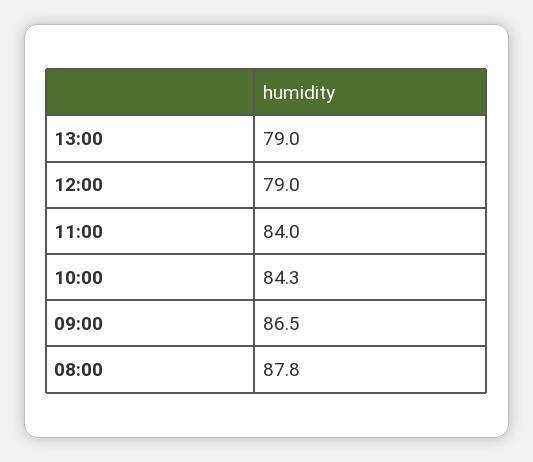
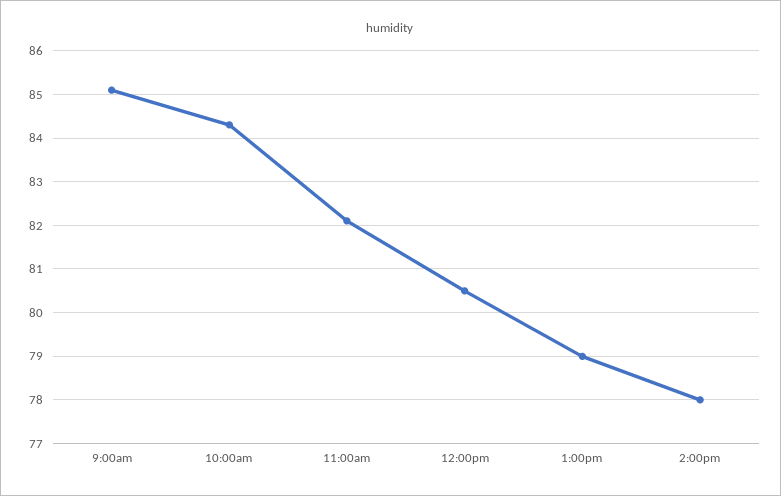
12:00: 79 -> 80.5
11:00: 84 -> 82
09:00: 86.5 -> 85
08:00: 87.8 -> none
2:00pm: none -> 78

